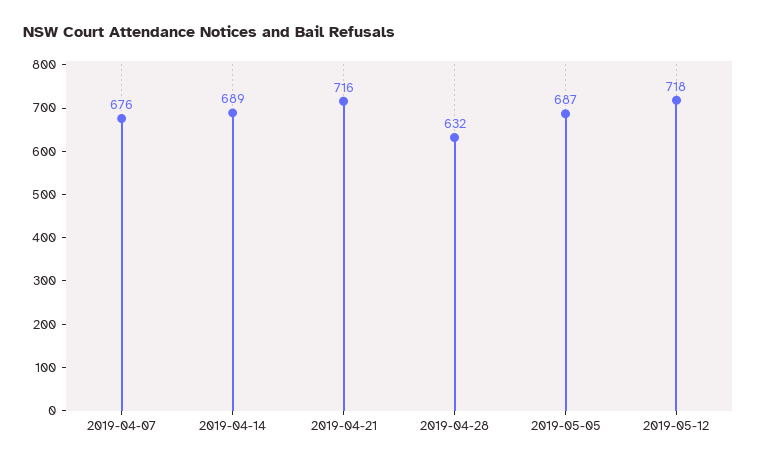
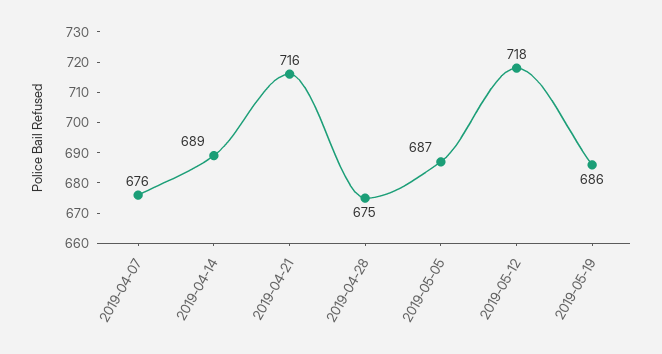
2019-04-28: 632 -> 675
2019-05-19: none -> 686

